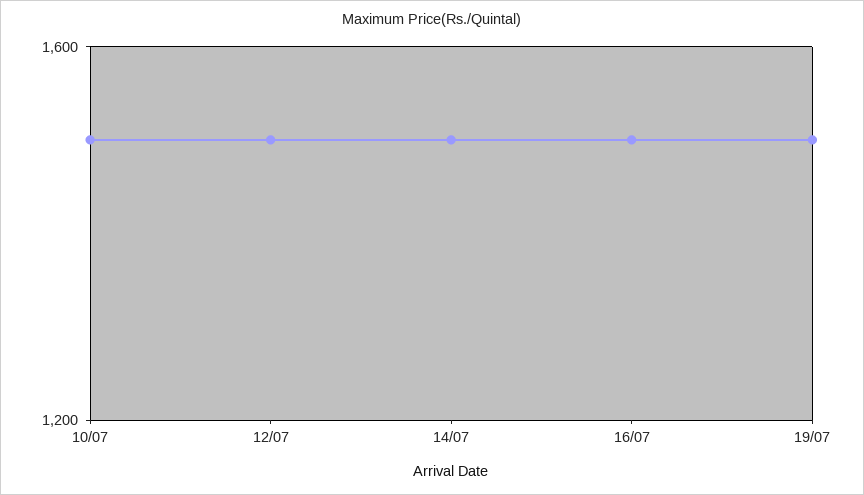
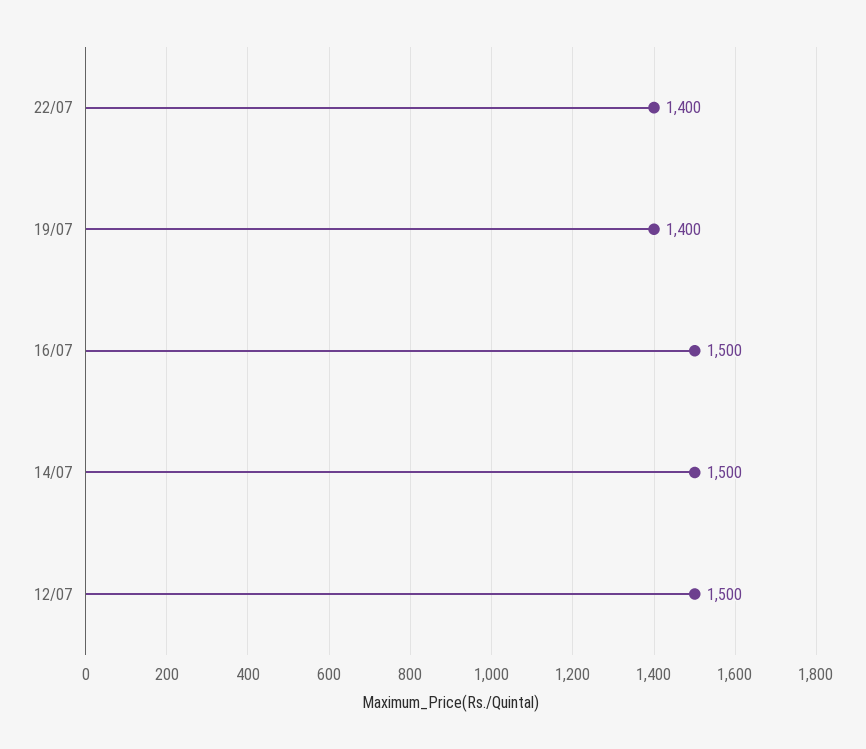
10/07: 1500 -> none
19/07: 1500 -> 1400
22/07: none -> 1400

